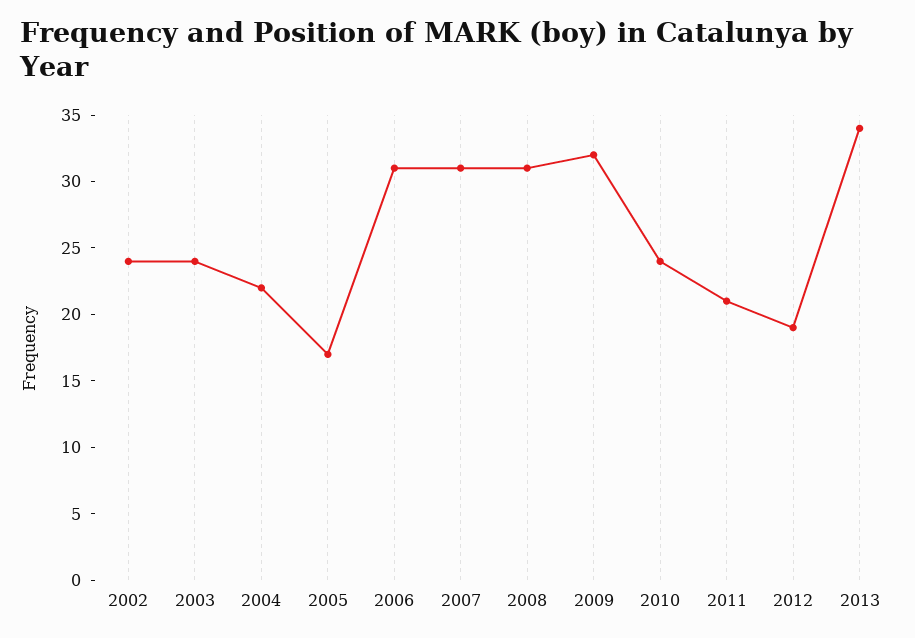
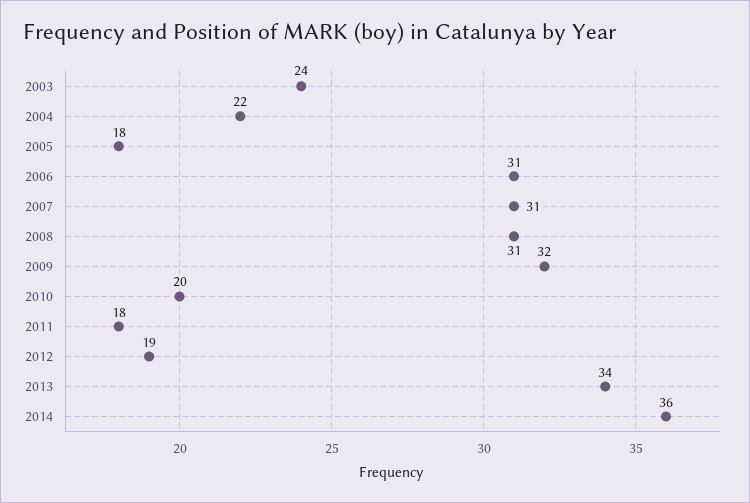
2002: 24 -> none
2005: 17 -> 18
2010: 24 -> 20
2011: 21 -> 18
2014: none -> 36

